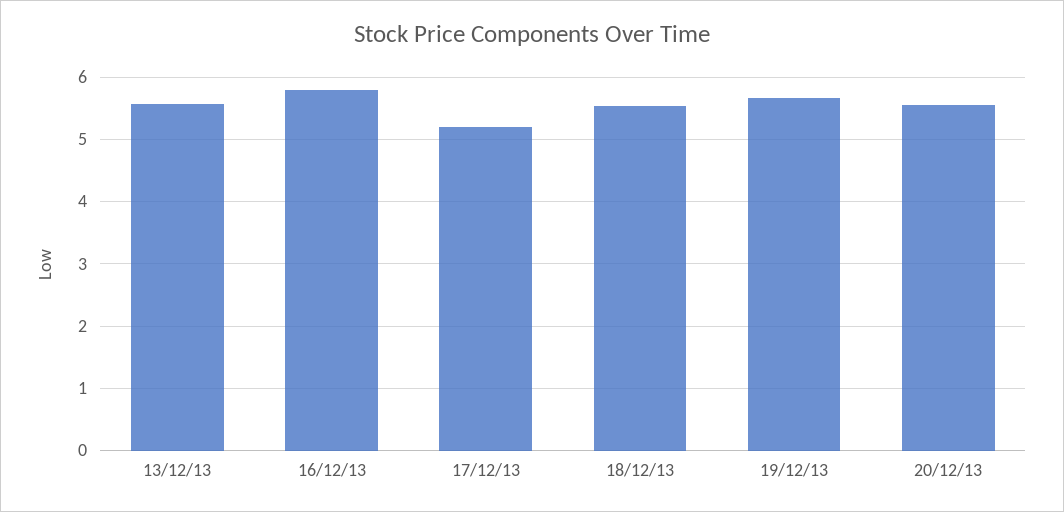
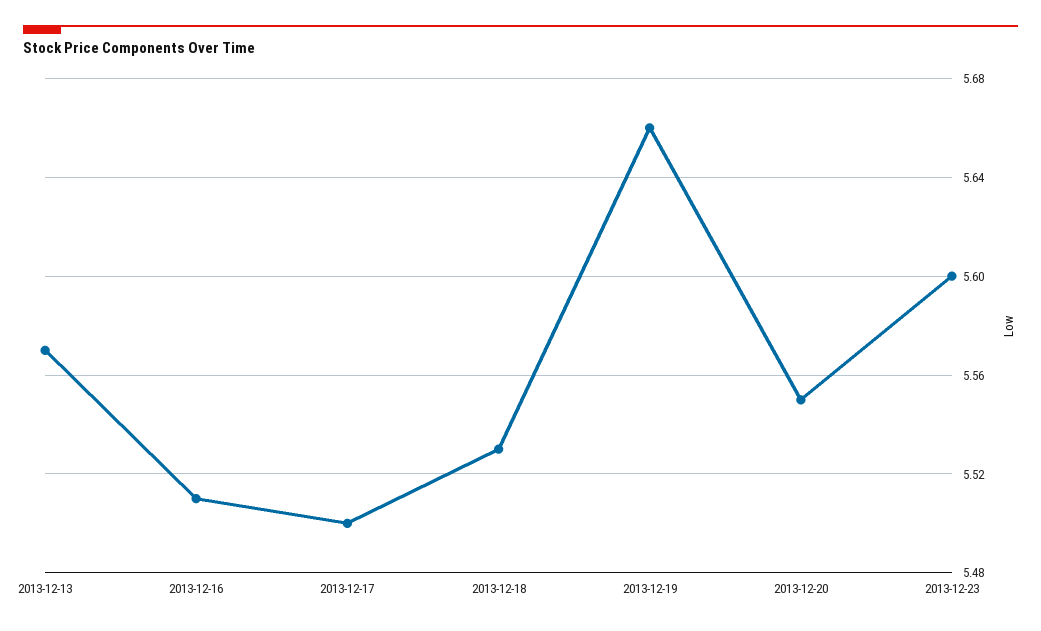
16/12/13: 5.8 -> 5.51
17/12/13: 5.2 -> 5.5
2013-12-23: none -> 5.6

